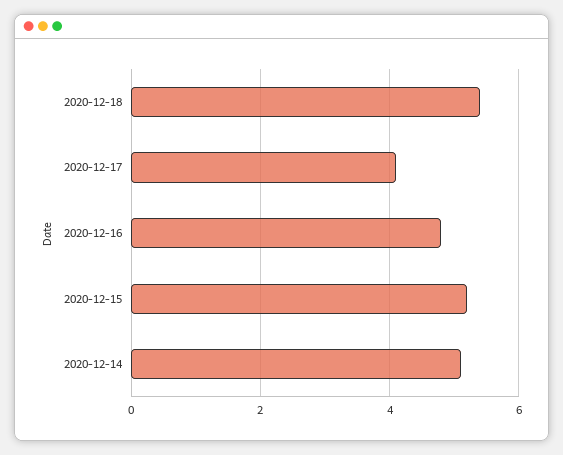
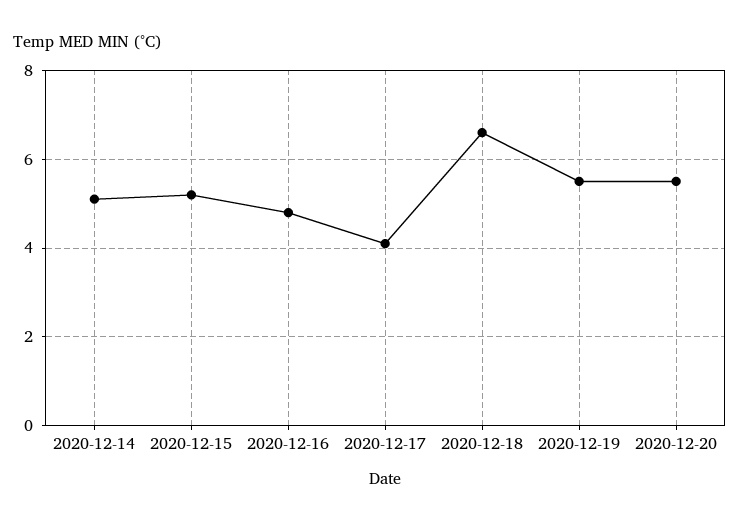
2020-12-18: 5.5 -> 6.5
2020-12-19: none -> 5.5
2020-12-20: none -> 5.5

